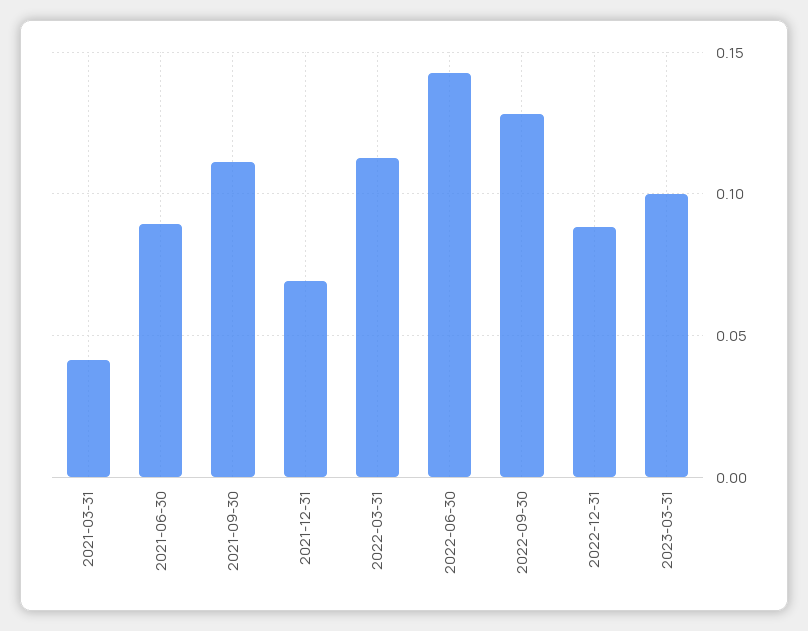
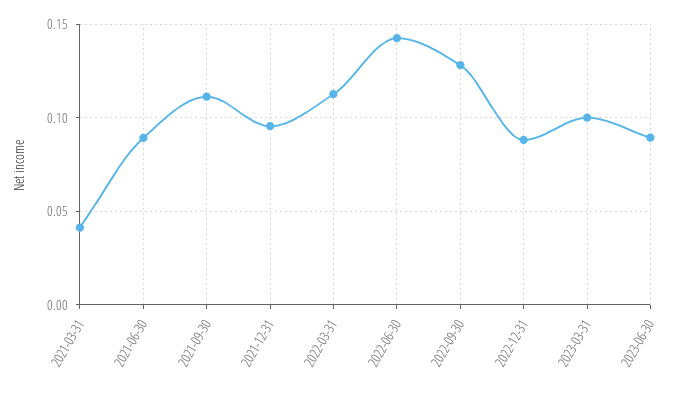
2021-12-31: 0.07 -> 0.095
2023-06-30: none -> 0.09

